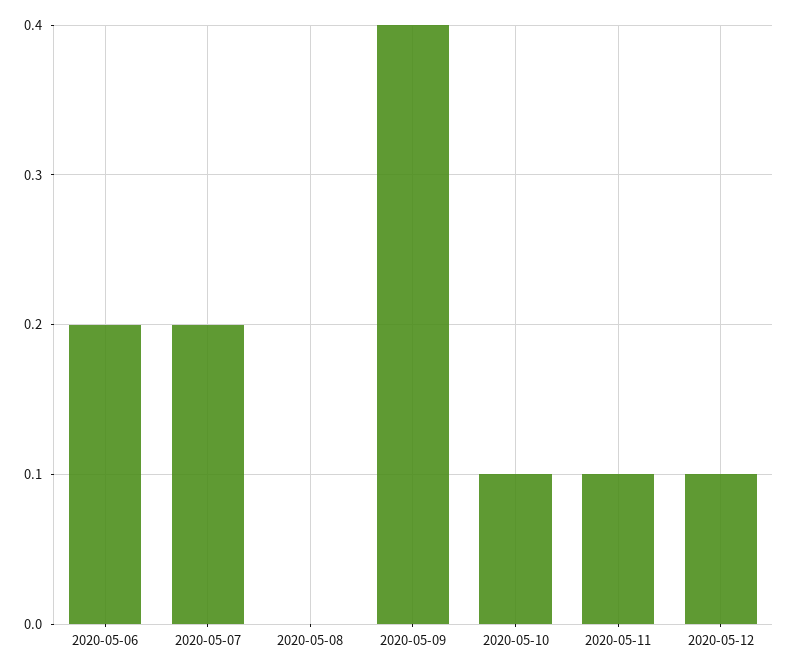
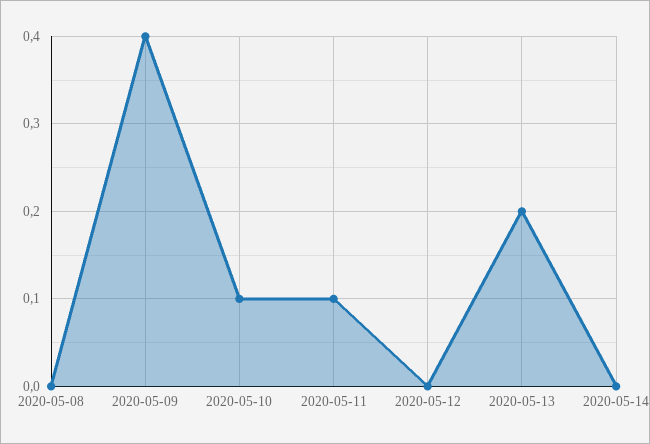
2020-05-06: 0.2 -> none
2020-05-07: 0.2 -> none
2020-05-12: 0.1 -> 0
2020-05-13: none -> 0.2
2020-05-14: none -> 0

